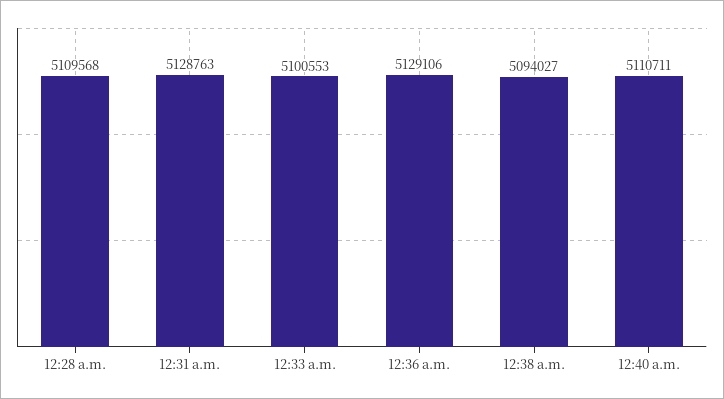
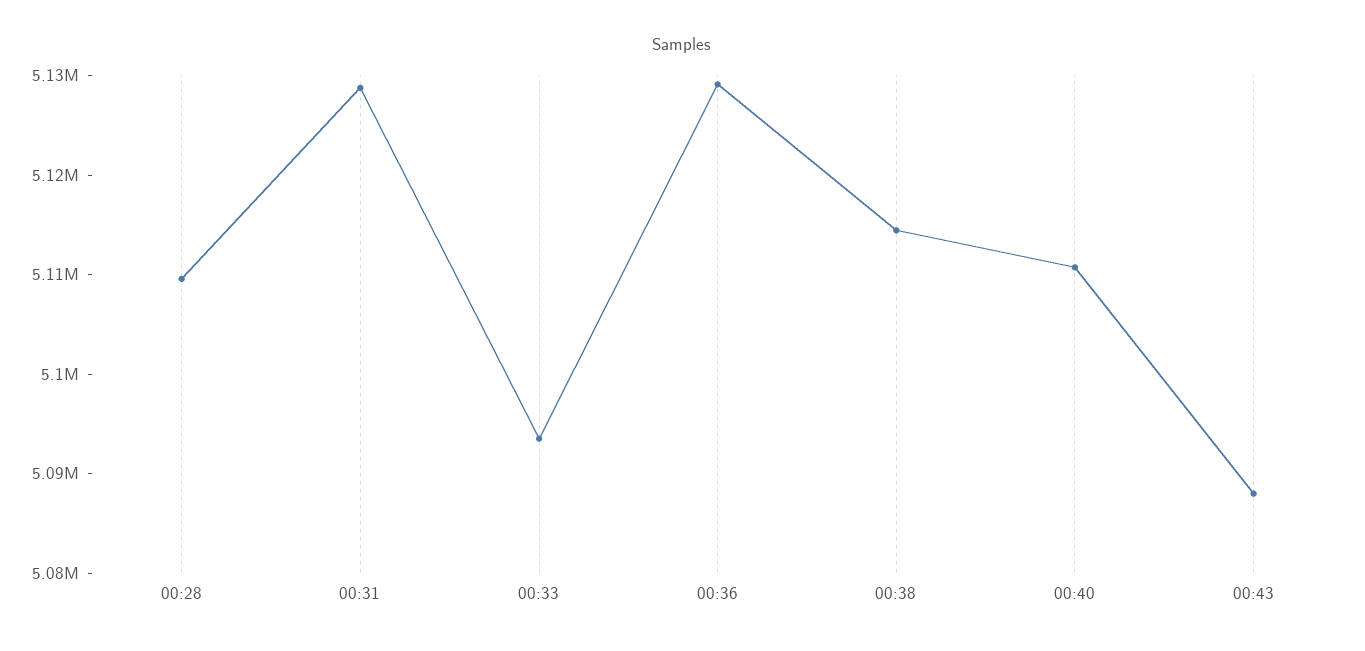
12:33 a.m.: 5100553 -> 5094000
12:38 a.m.: 5094027 -> 5114000
00:43: none -> 5088000

